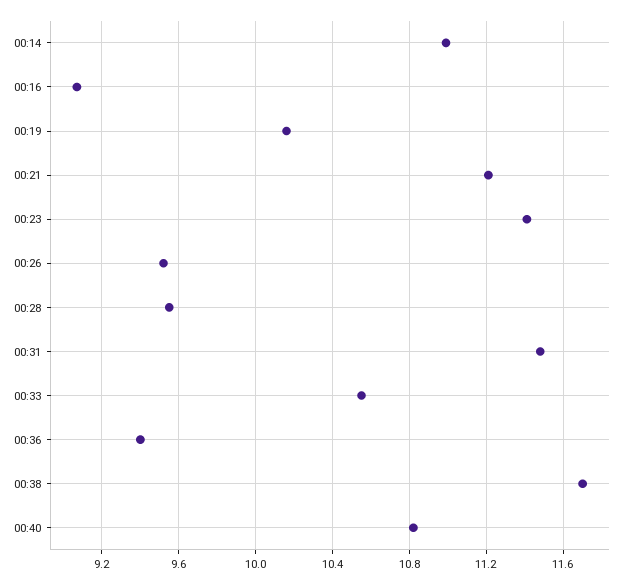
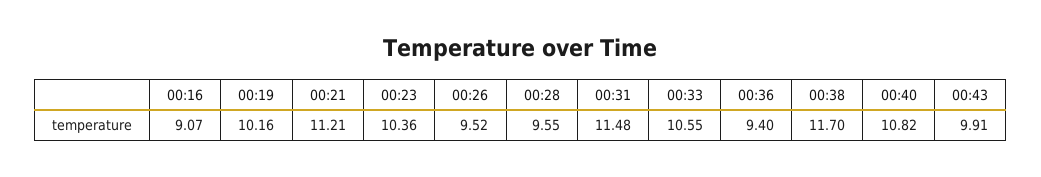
00:14: 11 -> none
00:23: 11.4 -> 10.36
00:43: none -> 9.91

